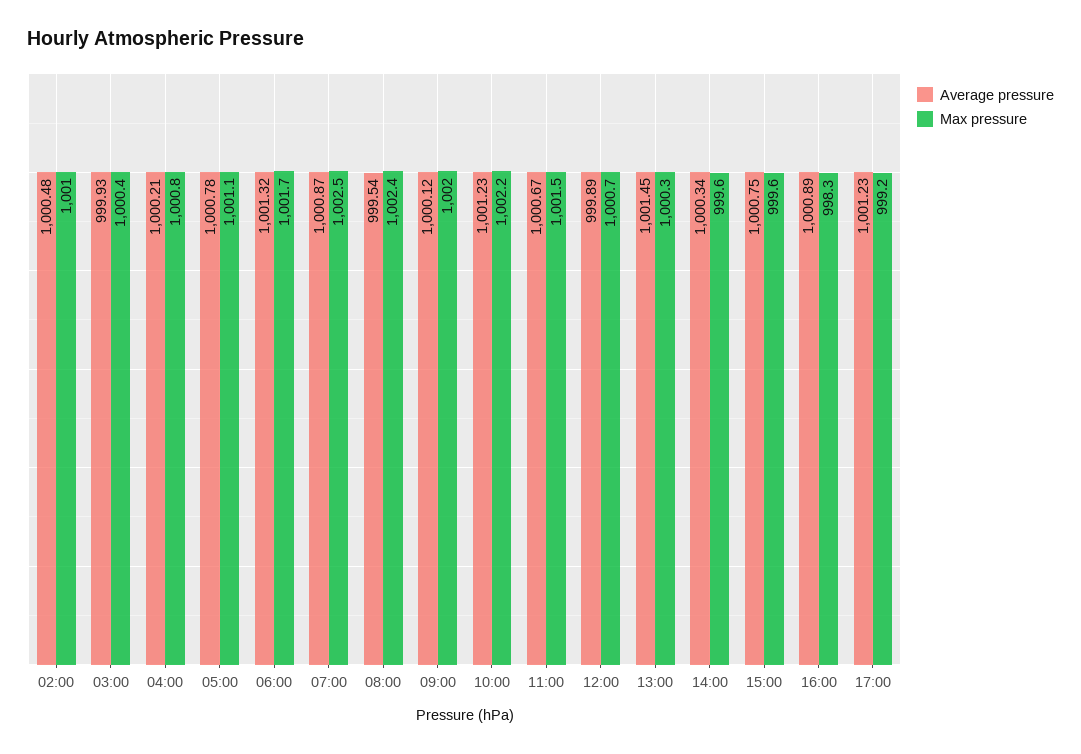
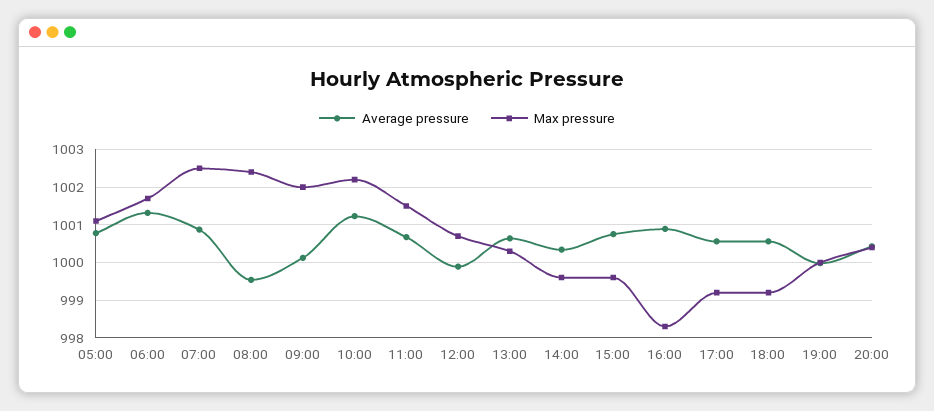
Average pressure, 02:00: 1000.48 -> none
Max pressure, 02:00: 1001 -> none
Average pressure, 03:00: 999.93 -> none
Max pressure, 03:00: 1000.4 -> none
Average pressure, 04:00: 1000.21 -> none
Max pressure, 04:00: 1000.8 -> none
Average pressure, 13:00: 1001.45 -> 1000.6
Average pressure, 17:00: 1001.23 -> 1000.6
Average pressure, 18:00: none -> 1000.6
Max pressure, 18:00: none -> 999.2
Average pressure, 19:00: none -> 1000
Max pressure, 19:00: none -> 1000
Average pressure, 20:00: none -> 1000.4
Max pressure, 20:00: none -> 1000.4

